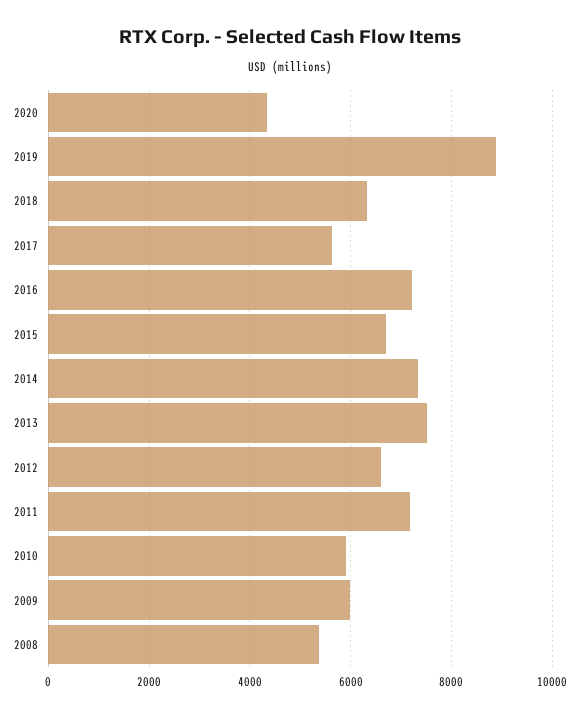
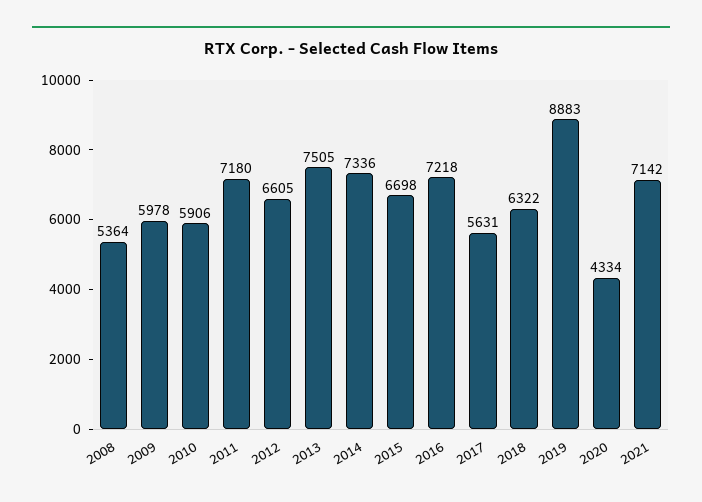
2021: none -> 7142

